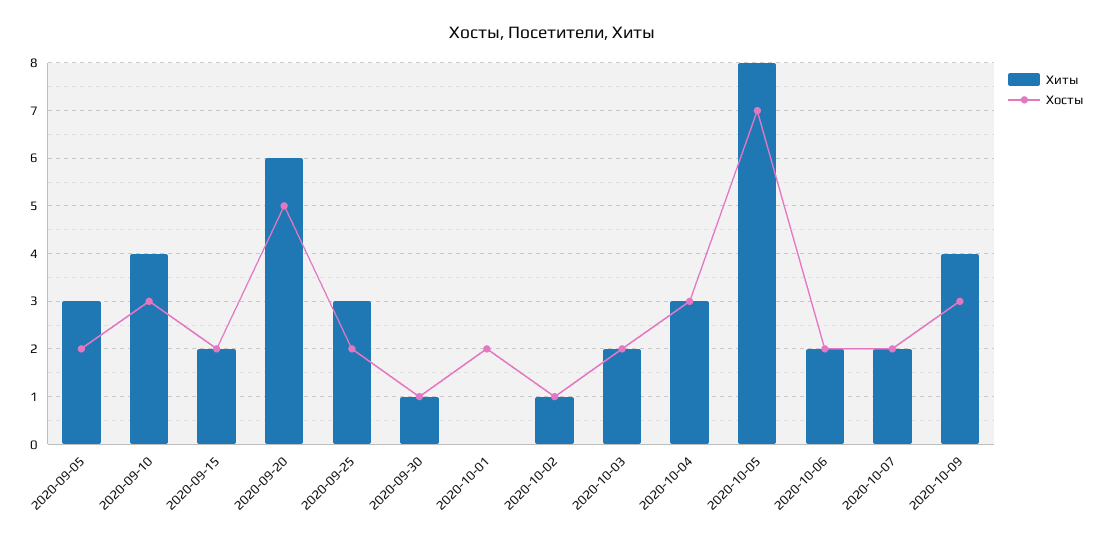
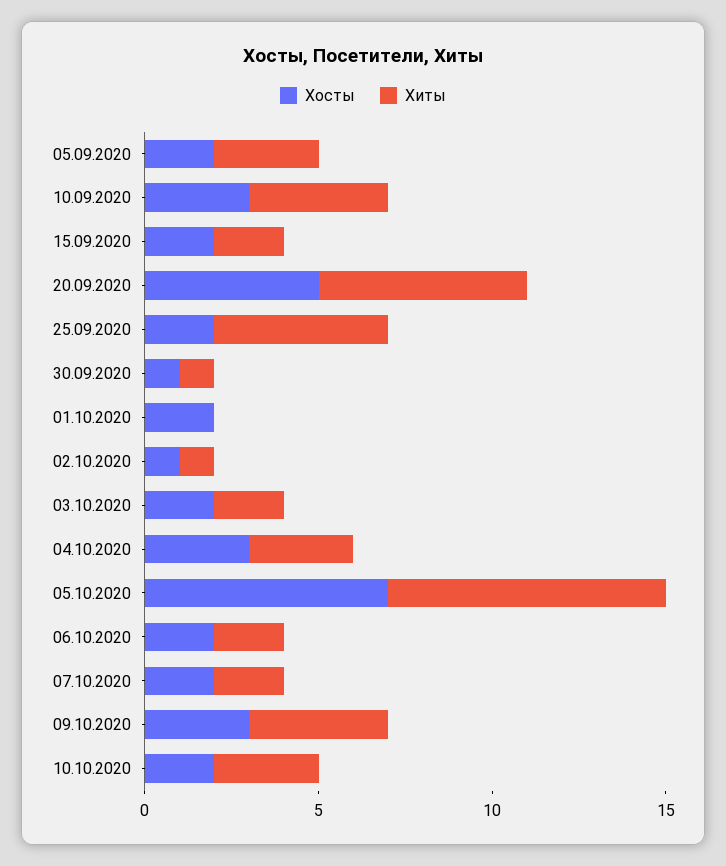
Хиты, 2020-09-25: 3 -> 5
Хосты, 10.10.2020: none -> 2
Хиты, 10.10.2020: none -> 3

